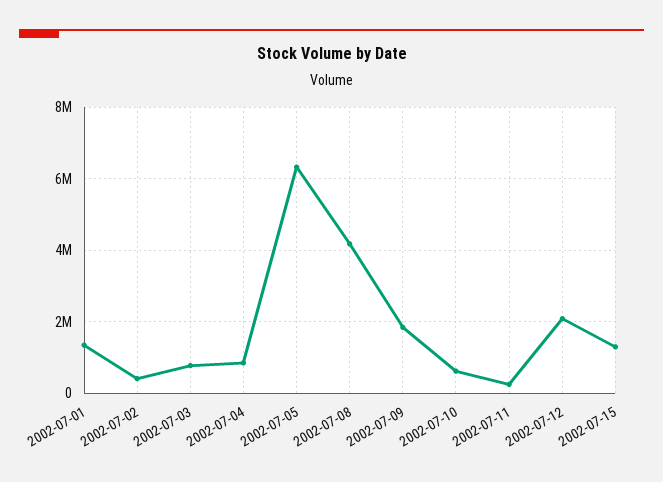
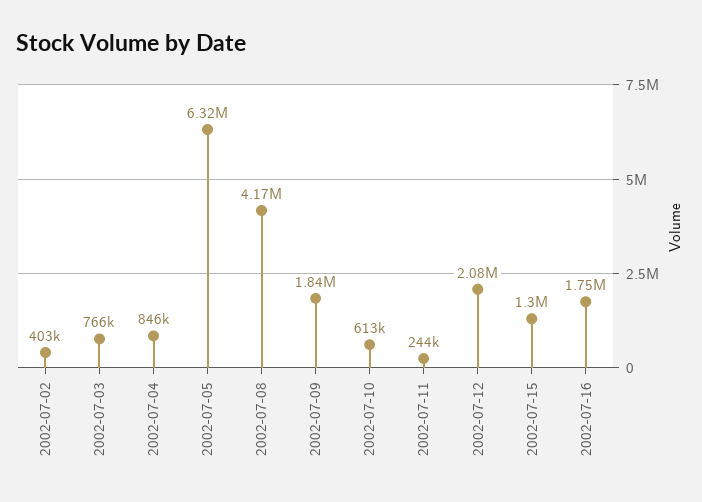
2002-07-01: 1400000 -> none
2002-07-16: none -> 1750000

